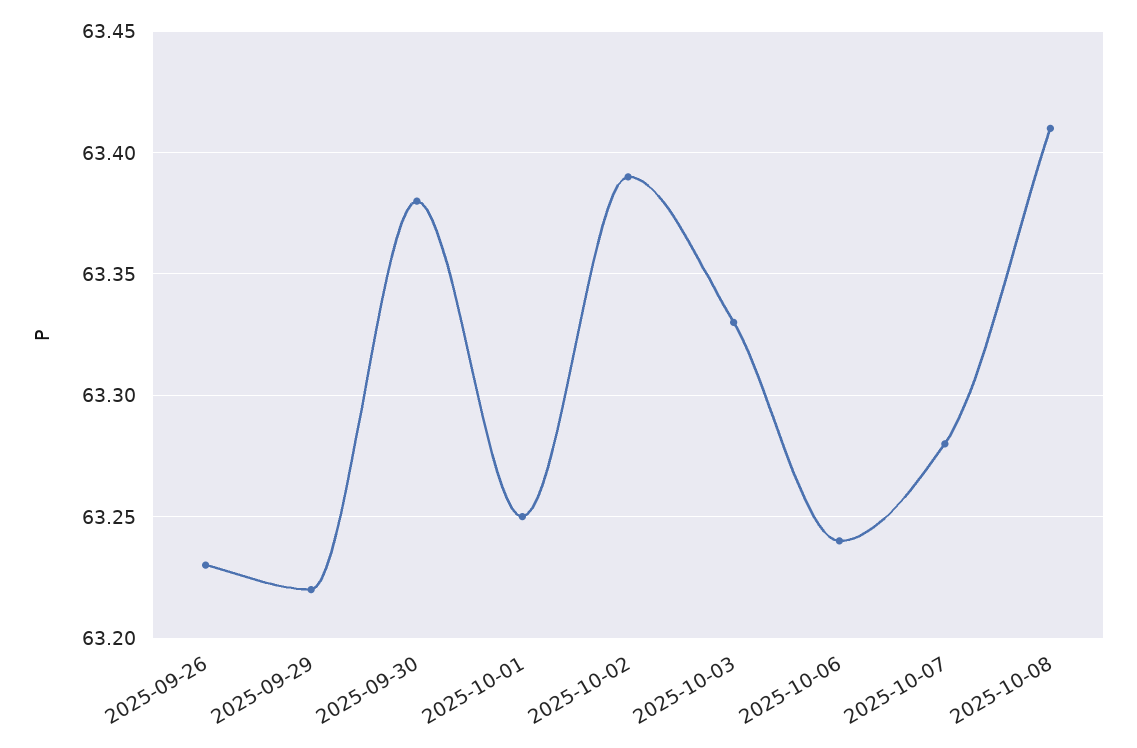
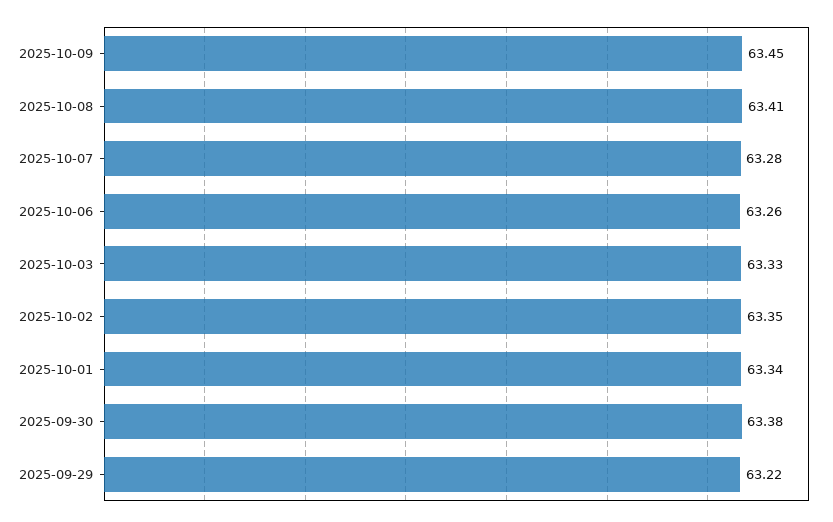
2025-09-26: 63.23 -> none
2025-10-01: 63.25 -> 63.34
2025-10-02: 63.39 -> 63.35
2025-10-06: 63.24 -> 63.26
2025-10-09: none -> 63.45

